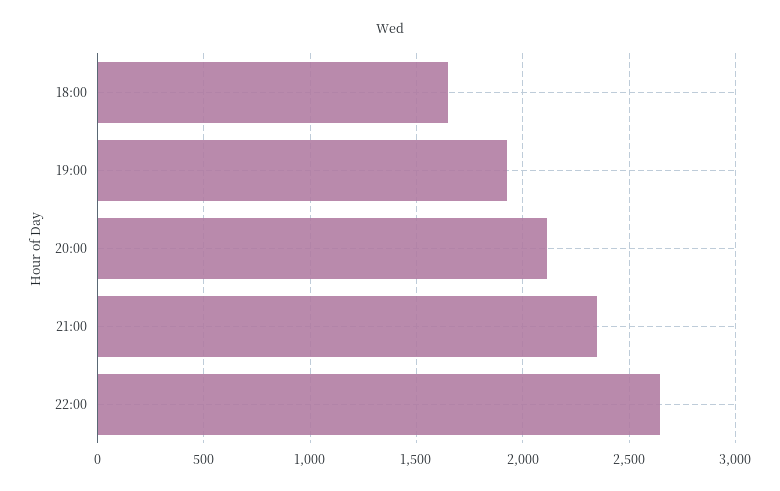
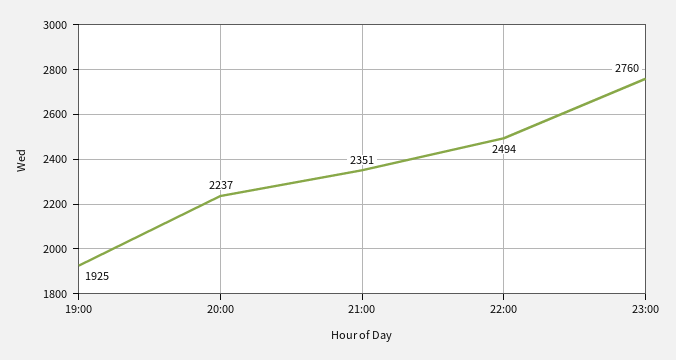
18:00: 1650 -> none
20:00: 2100 -> 2237
22:00: 2650 -> 2494
23:00: none -> 2760

